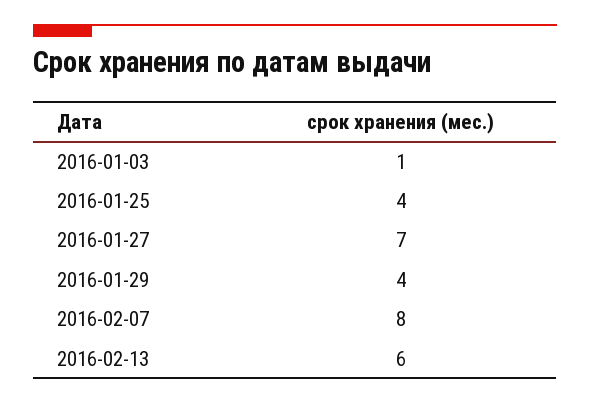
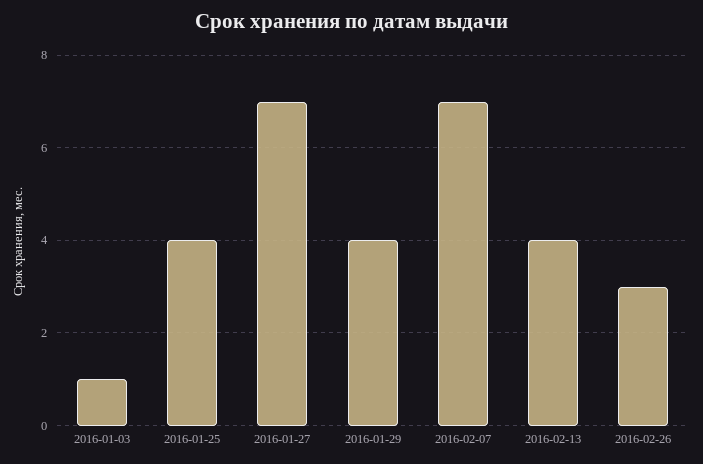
2016-02-07: 8 -> 7
2016-02-13: 6 -> 4
2016-02-26: none -> 3

